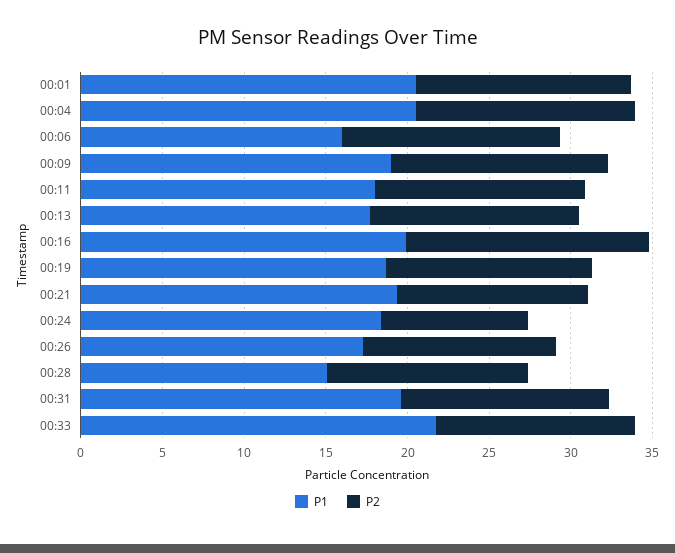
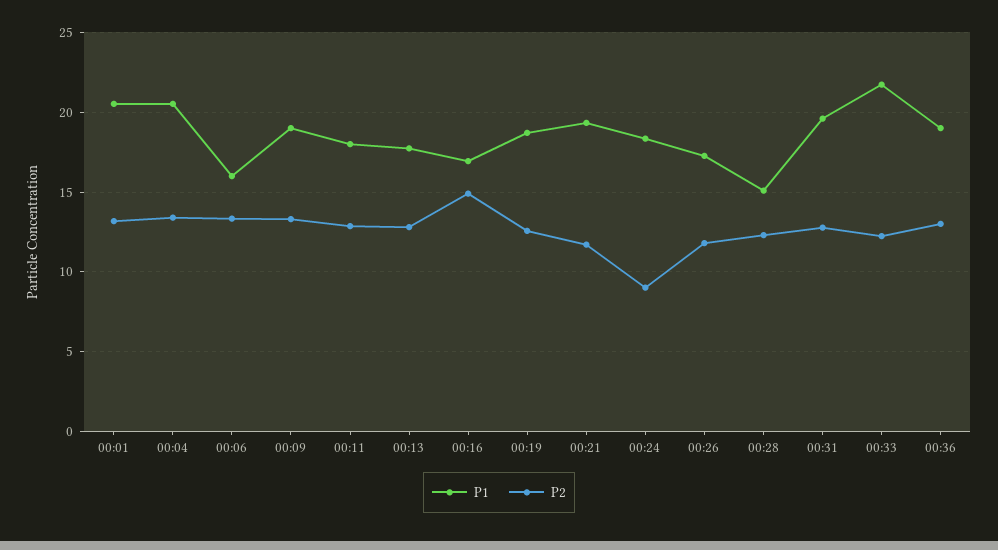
P1, 00:16: 20 -> 17
P1, 00:36: none -> 19
P2, 00:36: none -> 13

